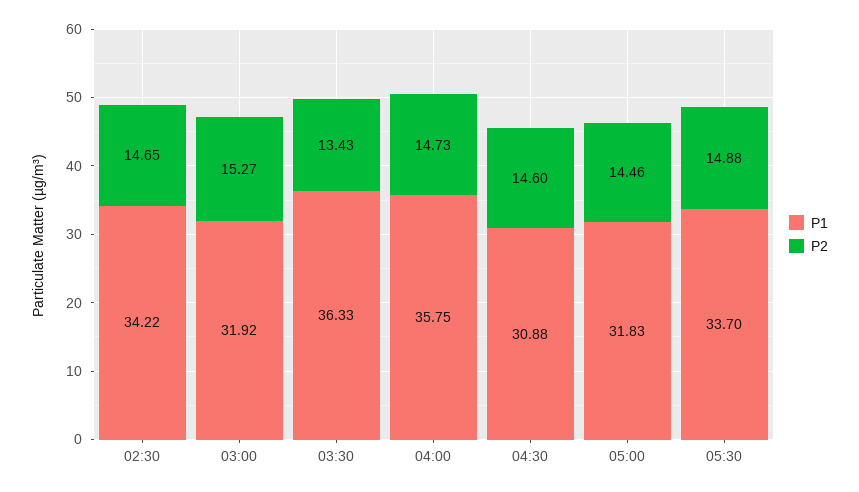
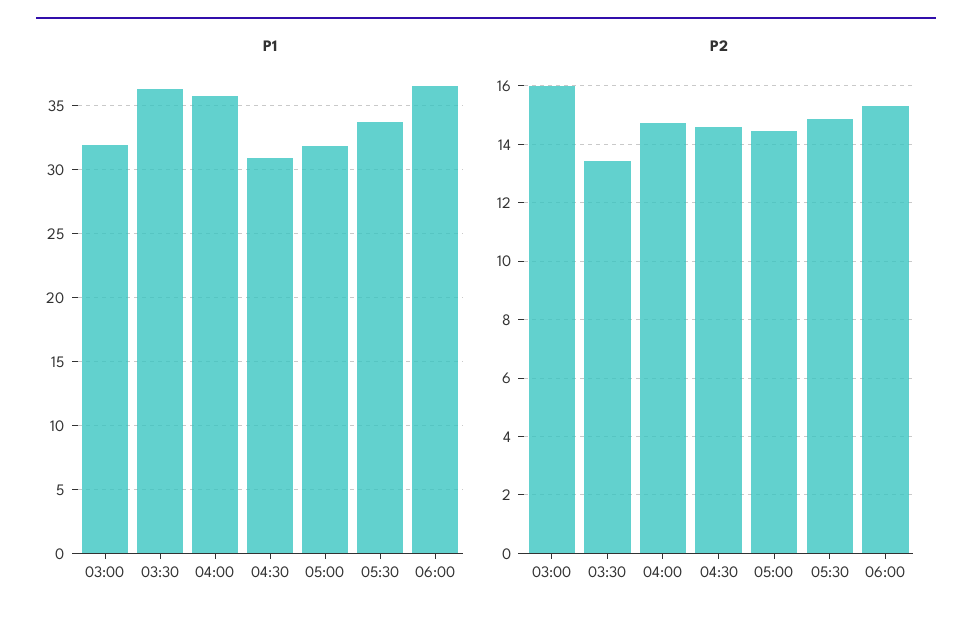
P1, 02:30: 34.22 -> none
P2, 02:30: 14.65 -> none
P2, 03:00: 15.27 -> 16
P1, 06:00: none -> 36.5
P2, 06:00: none -> 15.25

